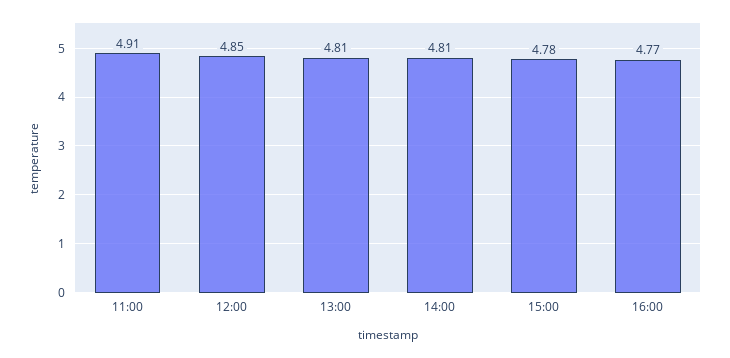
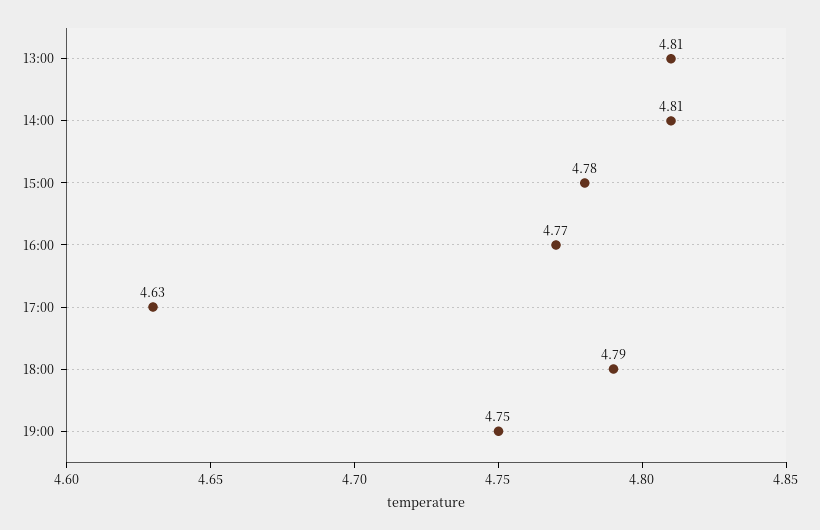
11:00: 4.91 -> none
12:00: 4.85 -> none
17:00: none -> 4.63
18:00: none -> 4.79
19:00: none -> 4.75

